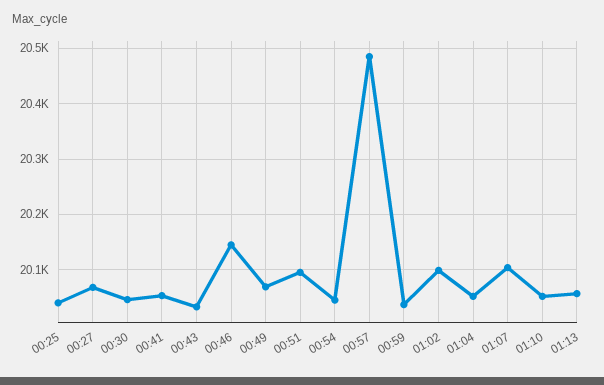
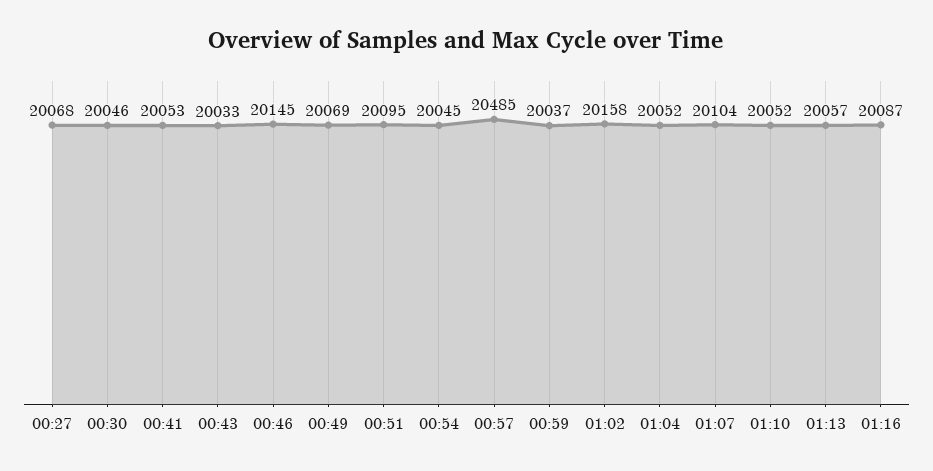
00:25: 20040 -> none
01:02: 20100 -> 20158
01:16: none -> 20087

